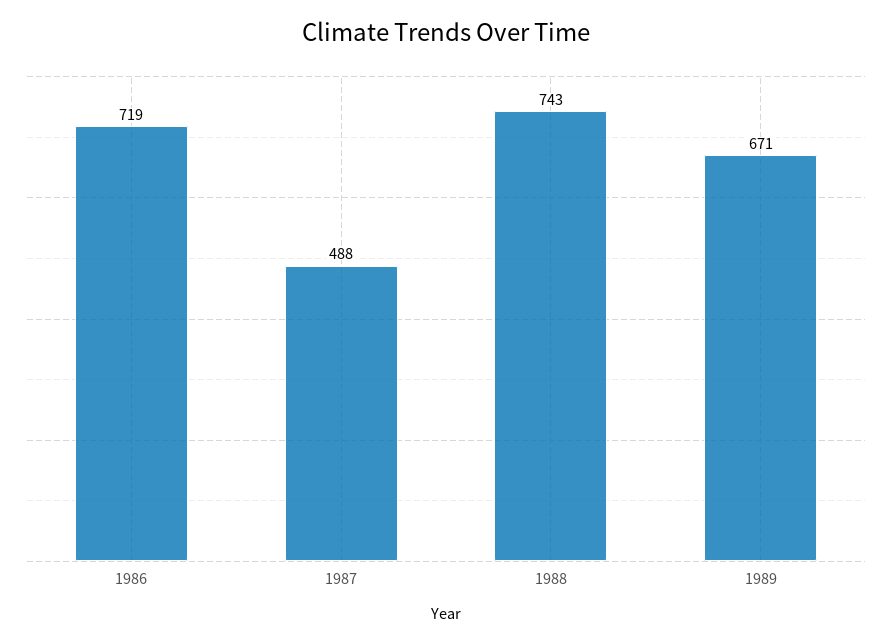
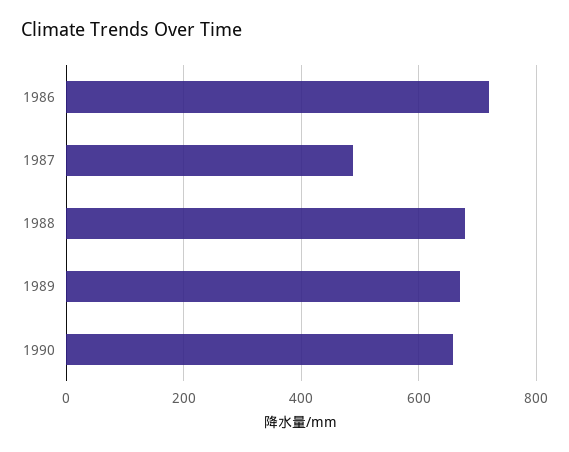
1988: 743 -> 680
1990: none -> 660

